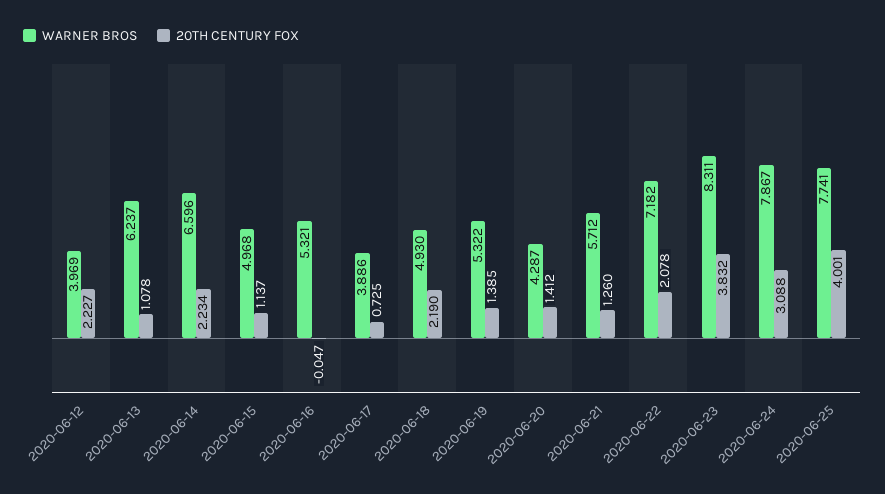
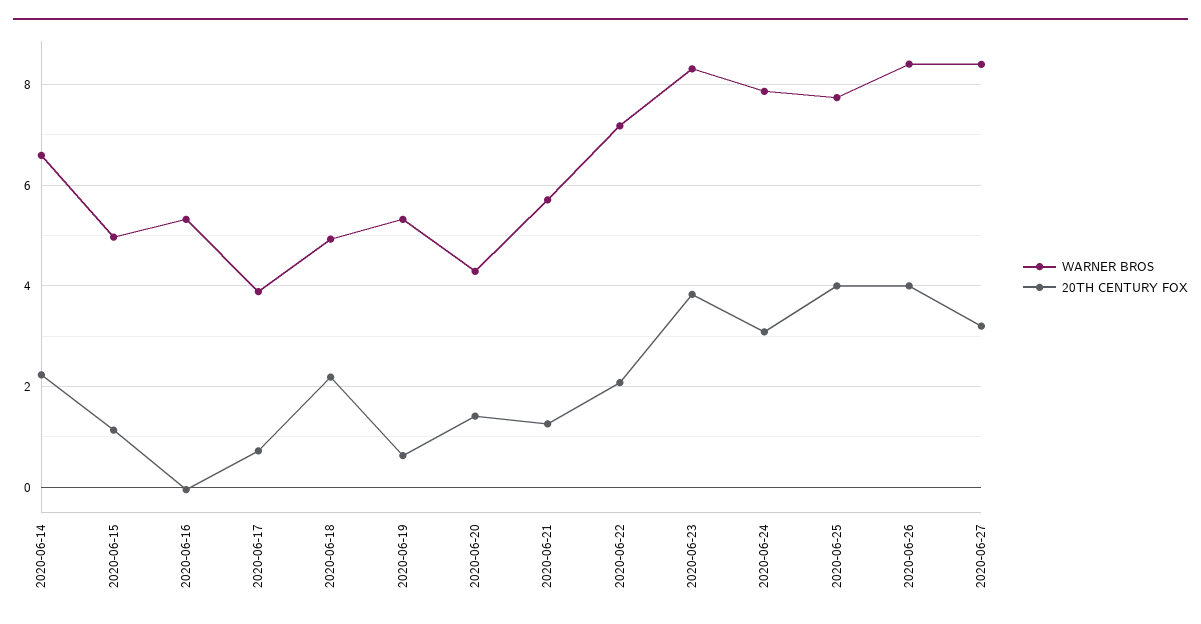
WARNER BROS, 2020-06-12: 3.969 -> none
20TH CENTURY FOX, 2020-06-12: 2.227 -> none
WARNER BROS, 2020-06-13: 6.237 -> none
20TH CENTURY FOX, 2020-06-13: 1.078 -> none
20TH CENTURY FOX, 2020-06-19: 1.385 -> 0.6
WARNER BROS, 2020-06-26: none -> 8.4
20TH CENTURY FOX, 2020-06-26: none -> 4
WARNER BROS, 2020-06-27: none -> 8.4
20TH CENTURY FOX, 2020-06-27: none -> 3.2

